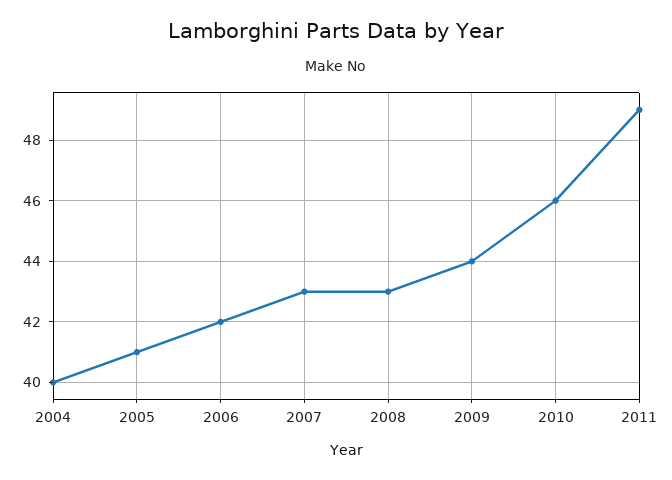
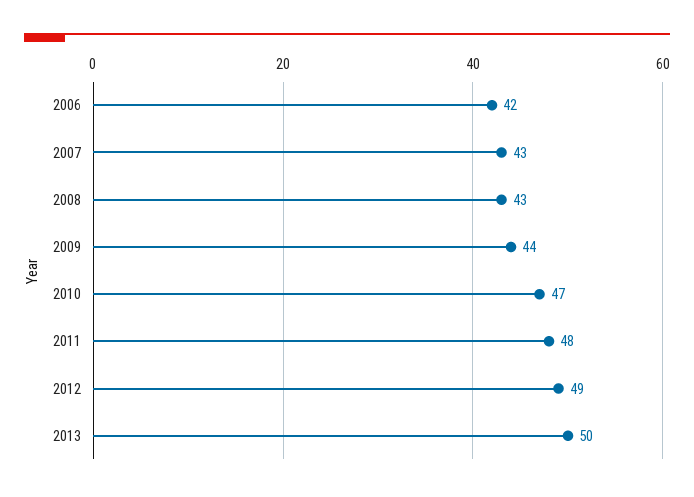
2004: 40 -> none
2005: 41 -> none
2010: 46 -> 47
2011: 49 -> 48
2012: none -> 49
2013: none -> 50

